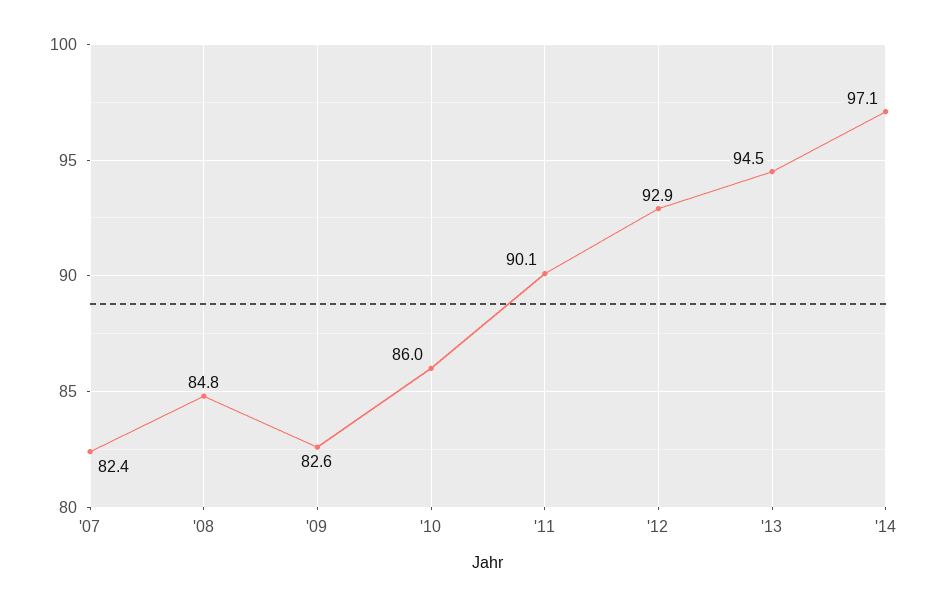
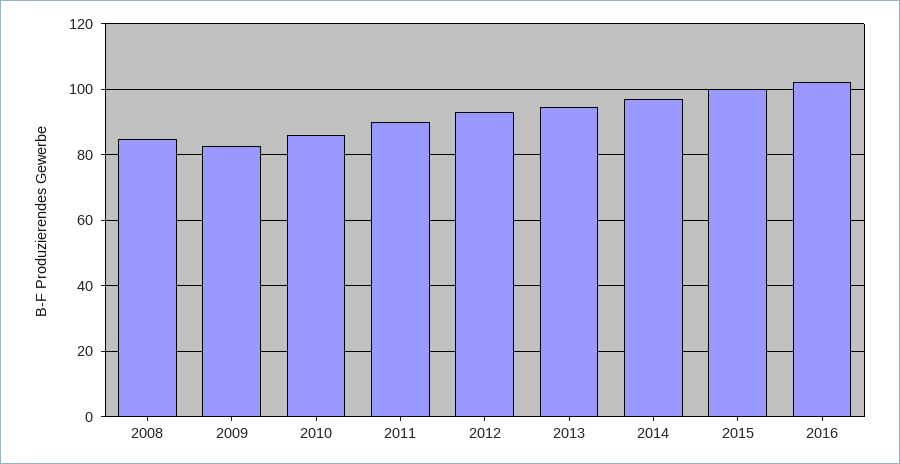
'07: 82.4 -> none
2015: none -> 100
2016: none -> 102

